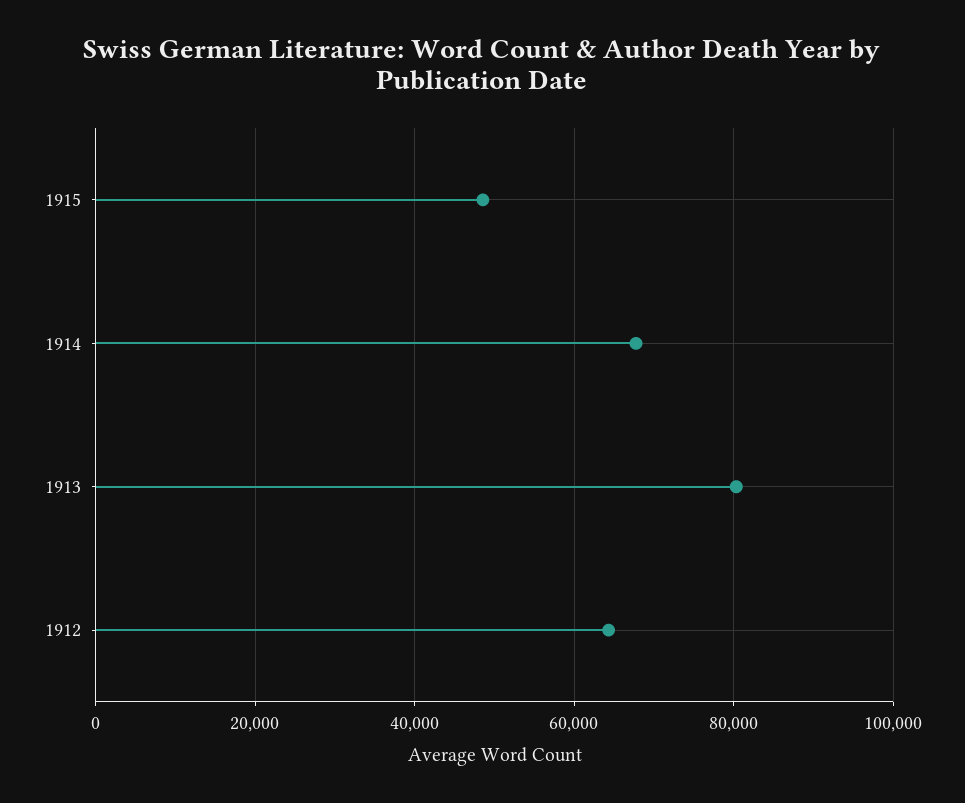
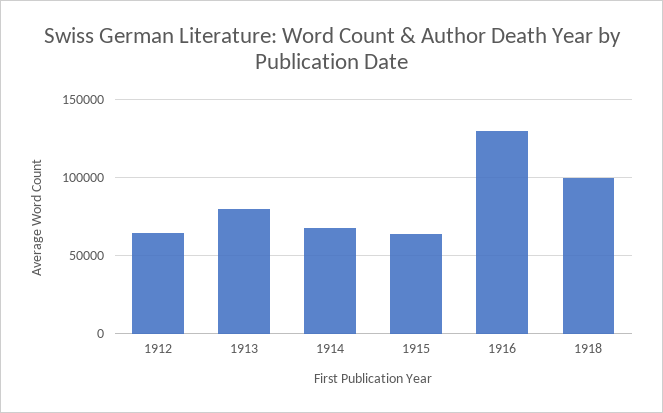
1915: 48000 -> 65000
1916: none -> 130000
1918: none -> 100000

